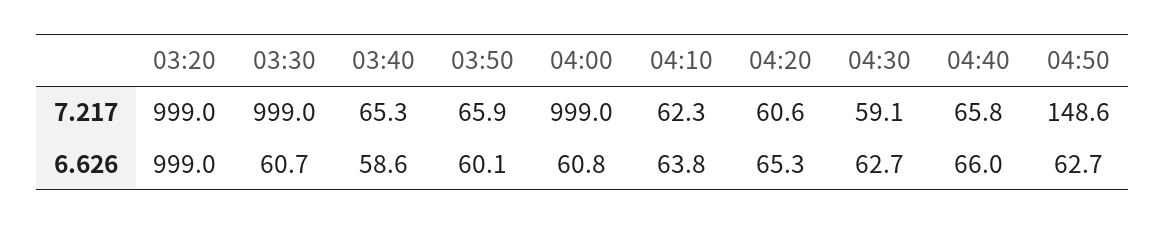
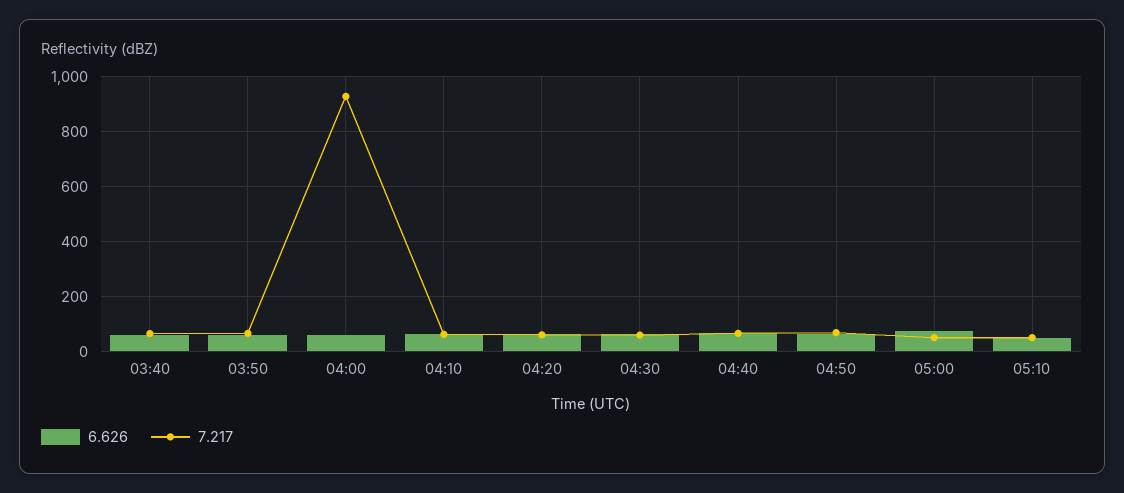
7.217, 03:20: 999 -> none
7.217, 03:30: 999 -> none
7.217, 04:00: 999 -> 925
7.217, 04:50: 148.6 -> 75
6.626, 03:20: 999 -> none
6.626, 03:30: 60.7 -> none
6.626, 05:00: none -> 75
7.217, 05:00: none -> 50
6.626, 05:10: none -> 50
7.217, 05:10: none -> 50

